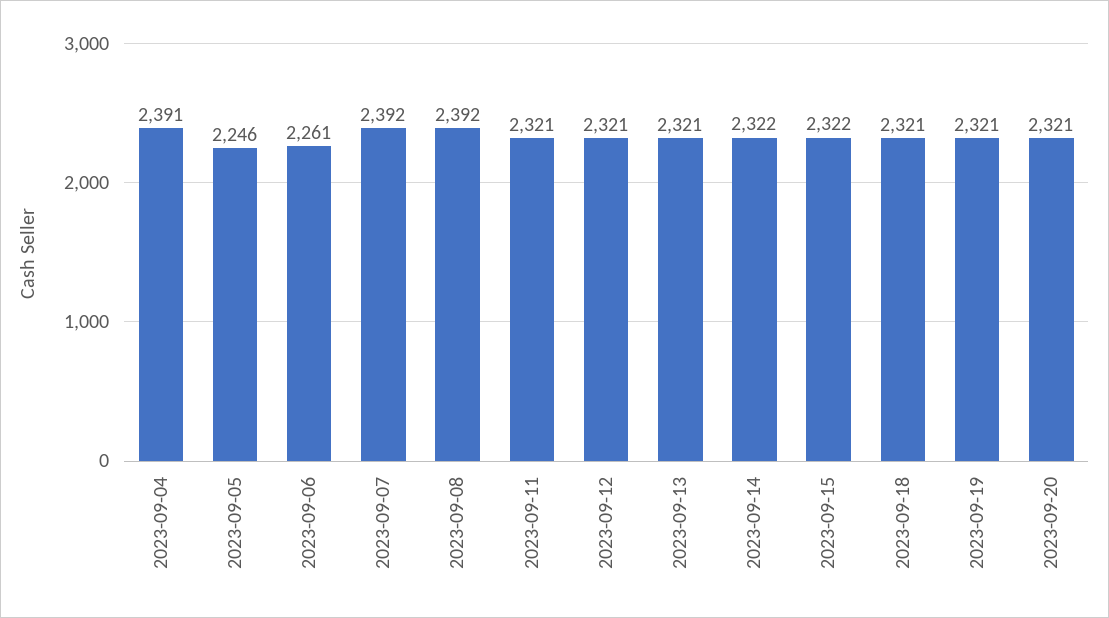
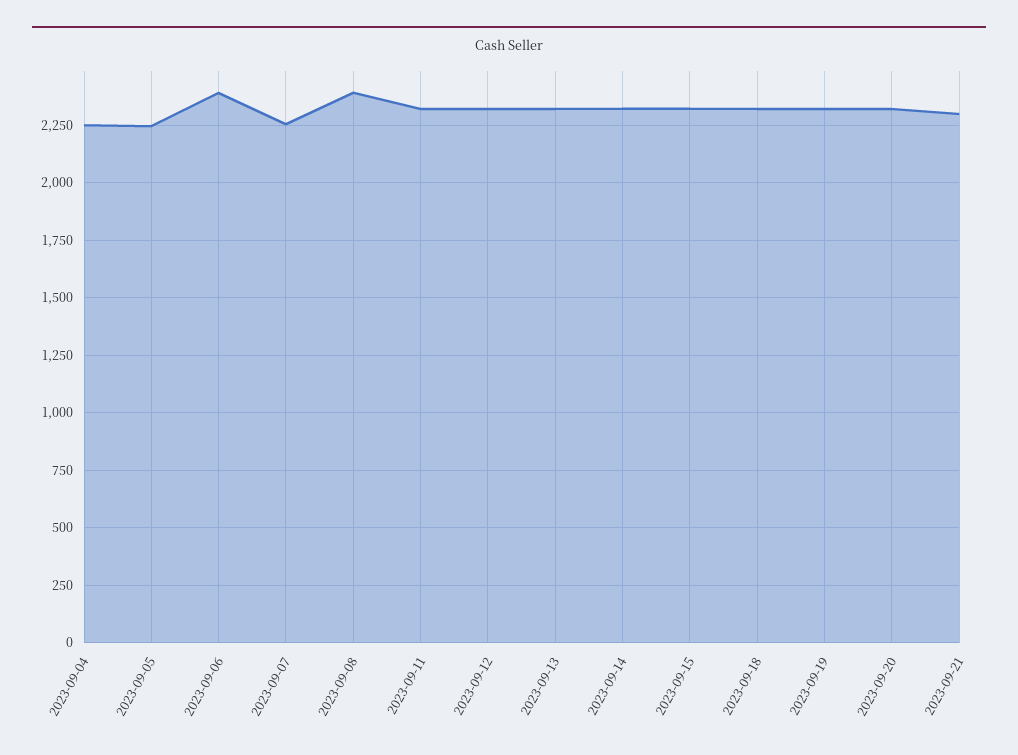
2023-09-04: 2391 -> 2250
2023-09-06: 2261 -> 2400
2023-09-07: 2392 -> 2250
2023-09-21: none -> 2300

